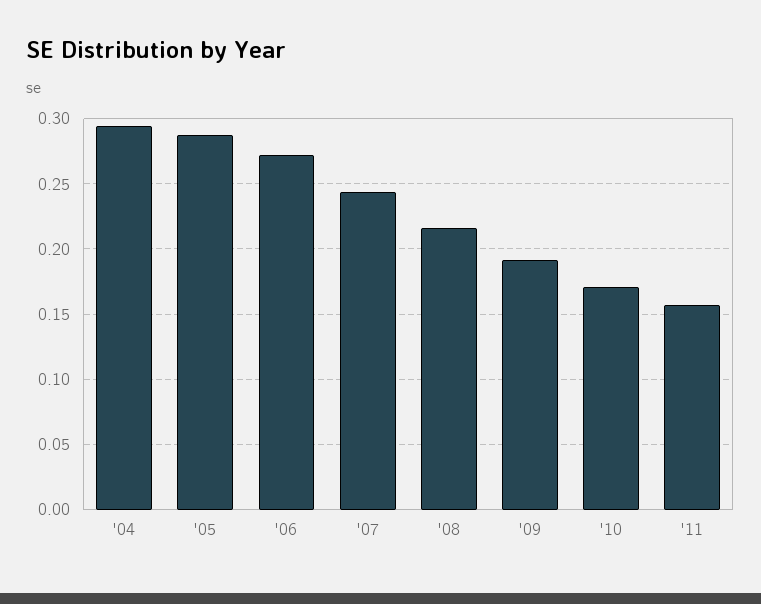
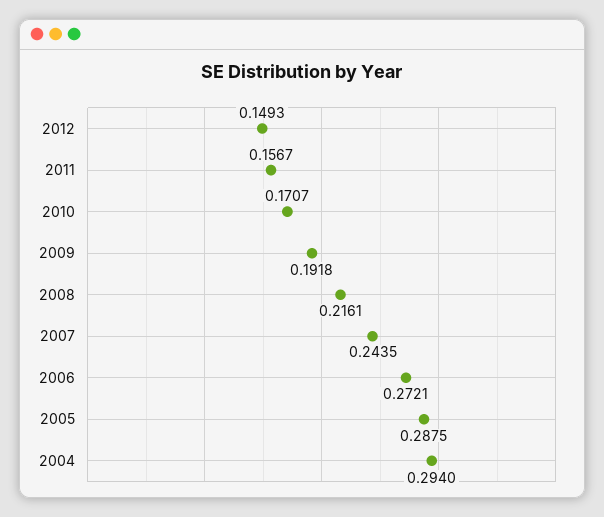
2012: none -> 0.1493

